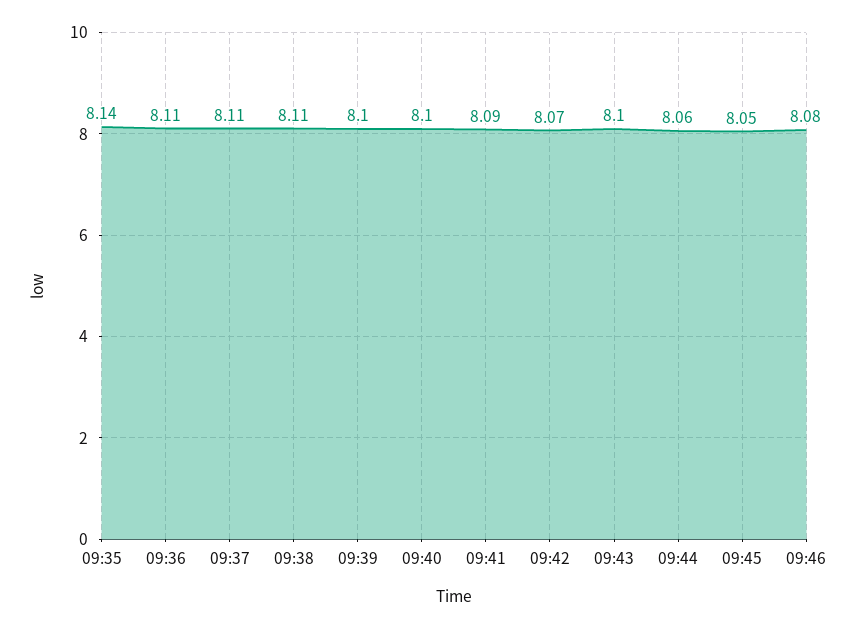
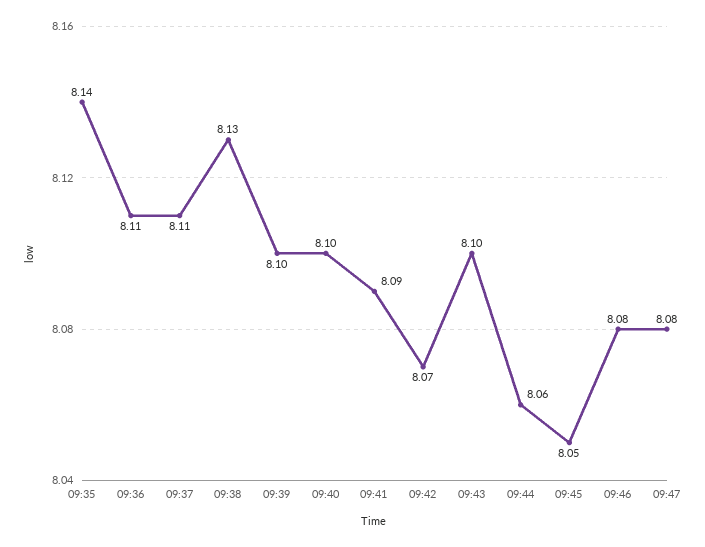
09:38: 8.11 -> 8.13
09:47: none -> 8.08

